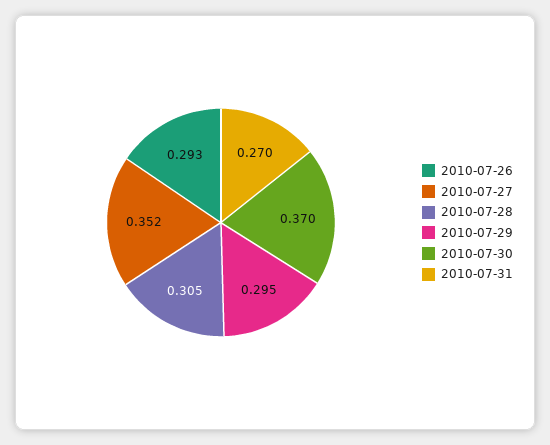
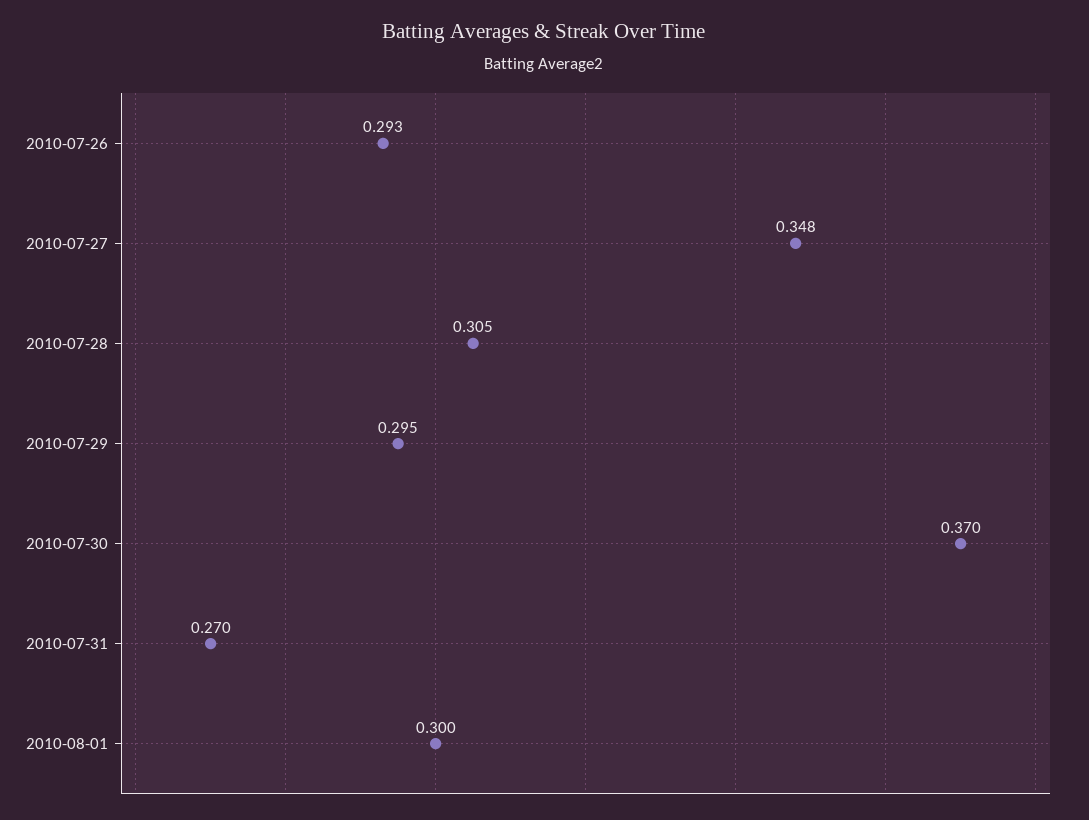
2010-07-27: 0.352 -> 0.348
2010-08-01: none -> 0.3

